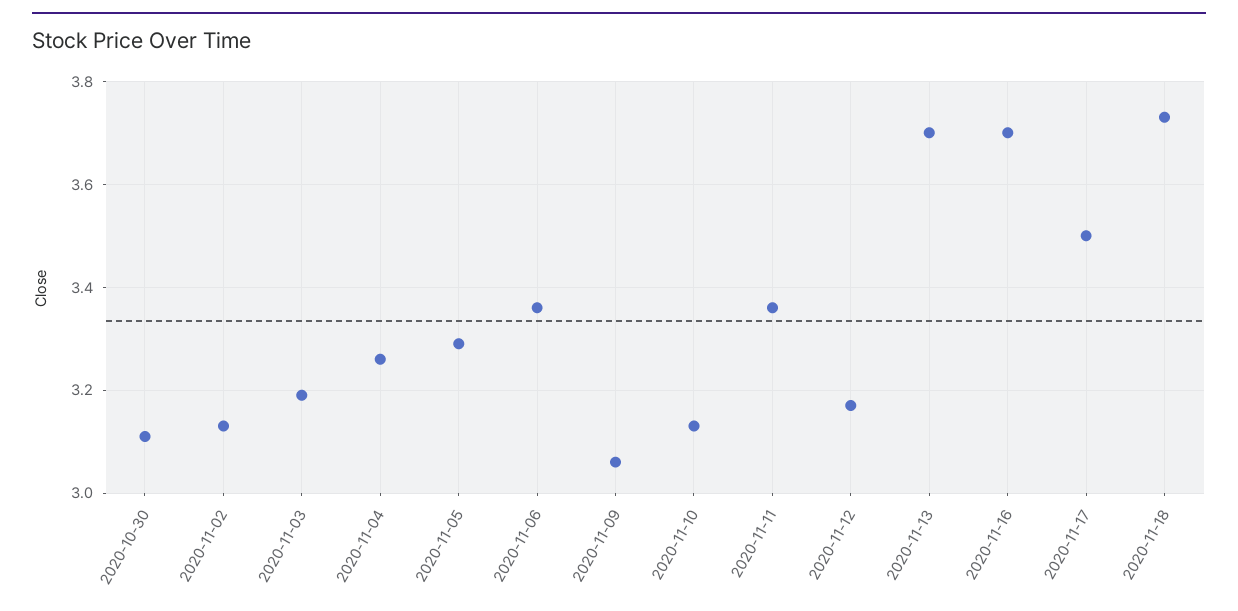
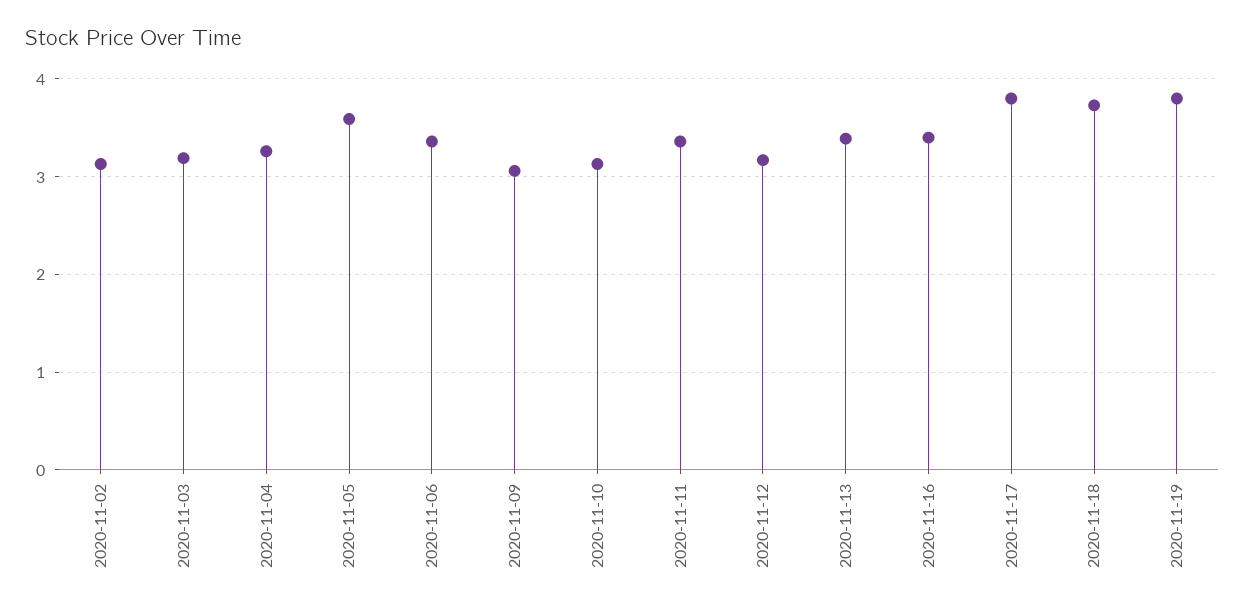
2020-10-30: 3.1 -> none
2020-11-05: 3.3 -> 3.6
2020-11-13: 3.7 -> 3.4
2020-11-16: 3.7 -> 3.4
2020-11-17: 3.5 -> 3.8
2020-11-19: none -> 3.8

